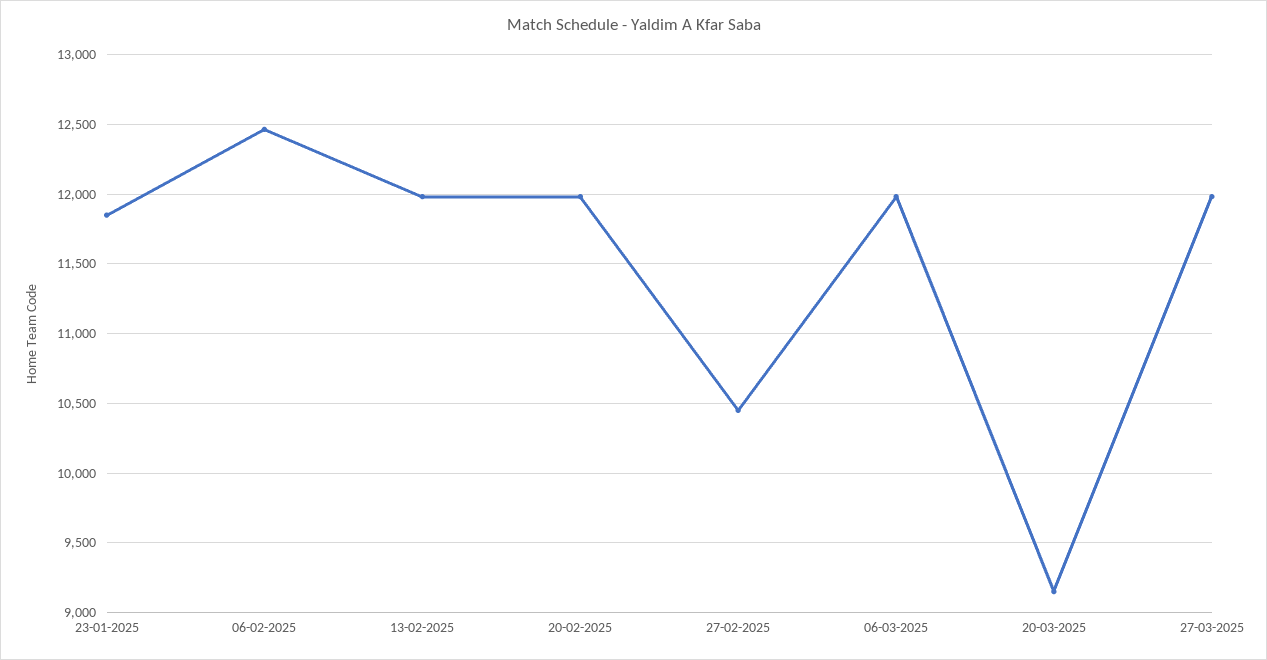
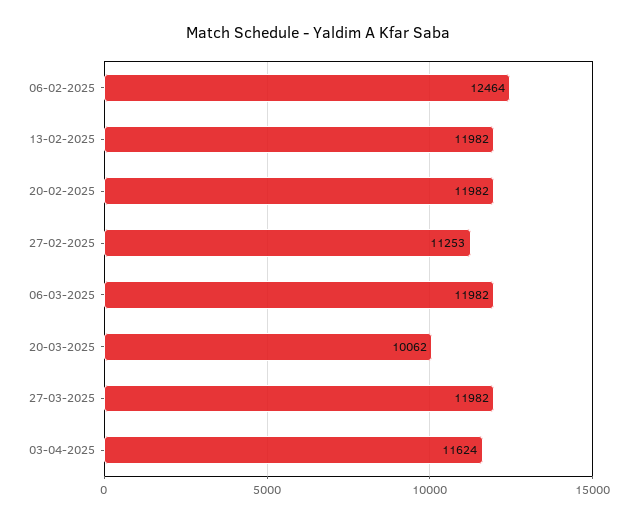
23-01-2025: 11850 -> none
27-02-2025: 10450 -> 11253
20-03-2025: 9150 -> 10062
03-04-2025: none -> 11624

